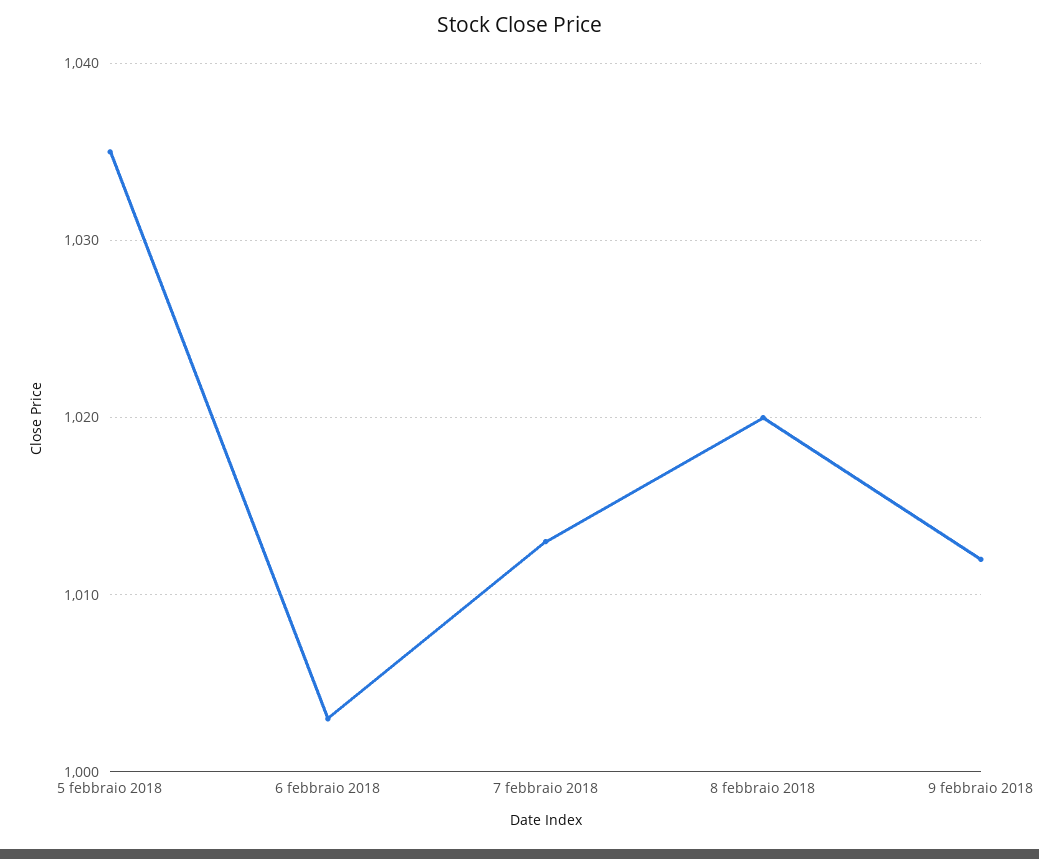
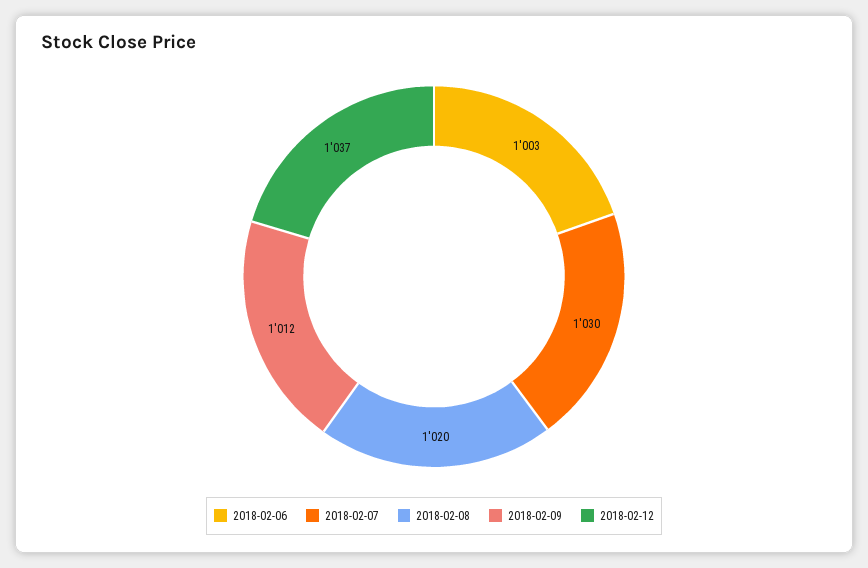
5 febbraio 2018: 1035 -> none
7 febbraio 2018: 1013 -> 1030
2018-02-12: none -> 1037

